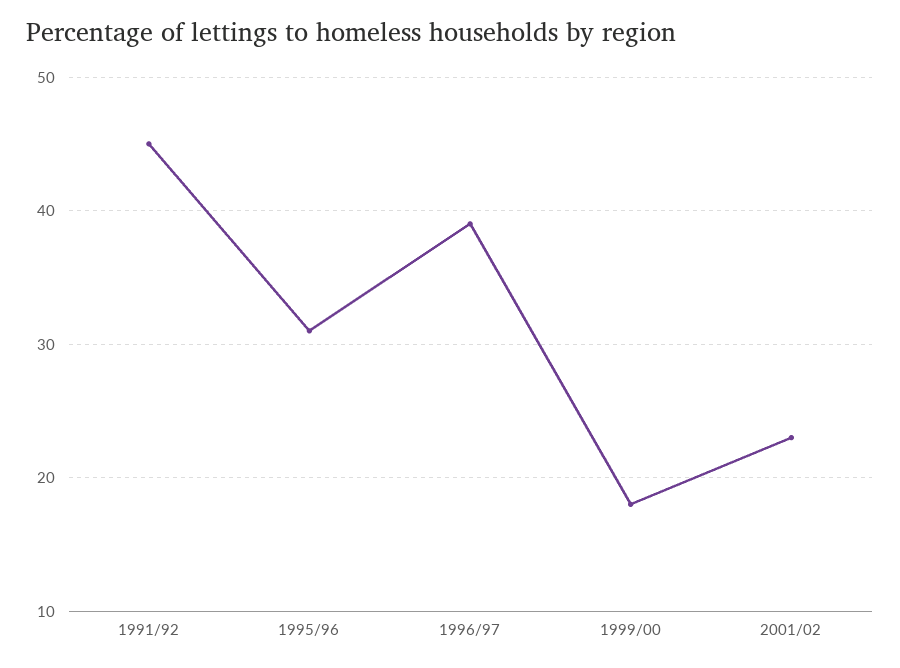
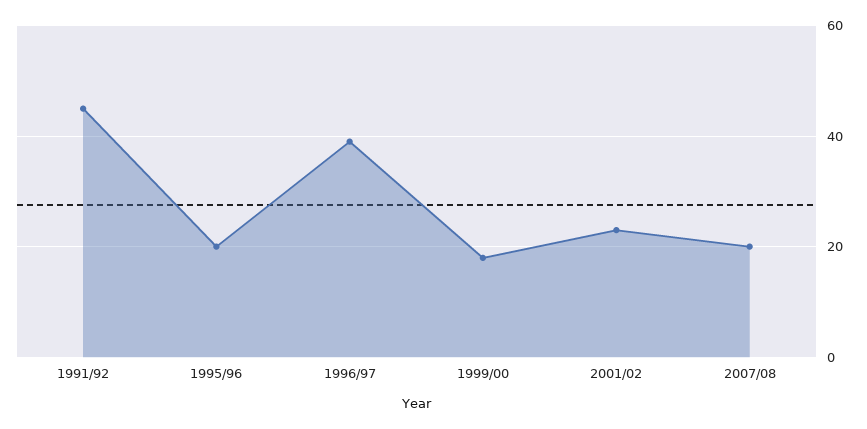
1995/96: 31 -> 20
2007/08: none -> 20

